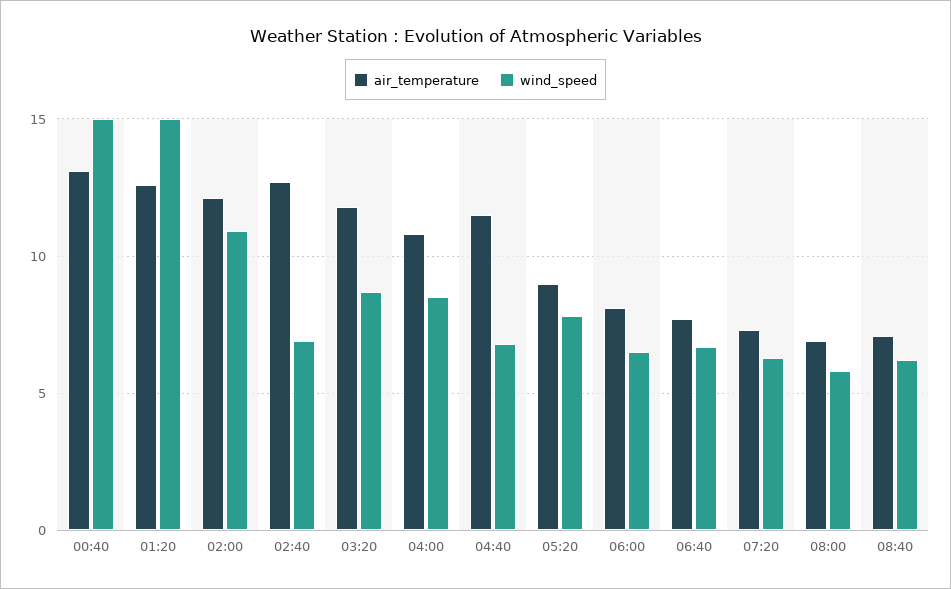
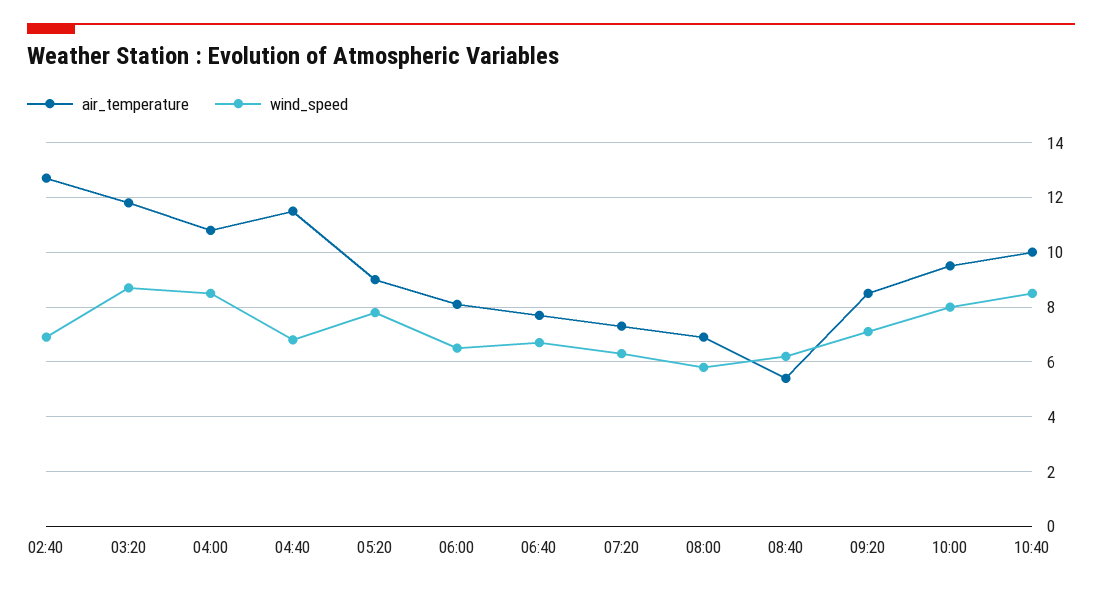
air_temperature, 00:40: 13 -> none
wind_speed, 00:40: 15 -> none
air_temperature, 01:20: 12.5 -> none
wind_speed, 01:20: 15 -> none
air_temperature, 02:00: 12 -> none
wind_speed, 02:00: 11 -> none
air_temperature, 08:40: 7 -> 5.5
air_temperature, 09:20: none -> 8.5
wind_speed, 09:20: none -> 7
air_temperature, 10:00: none -> 9.5
wind_speed, 10:00: none -> 8
air_temperature, 10:40: none -> 10
wind_speed, 10:40: none -> 8.5

